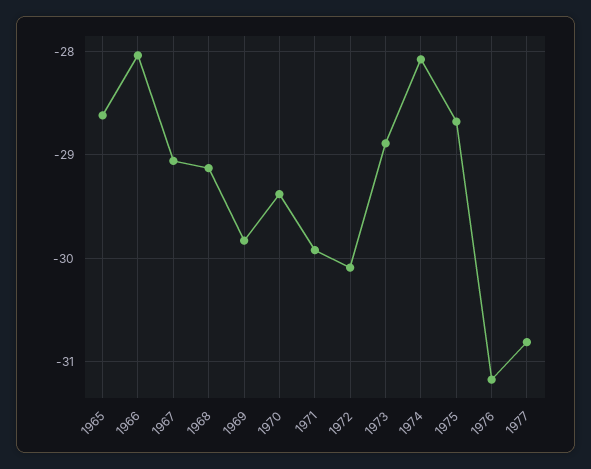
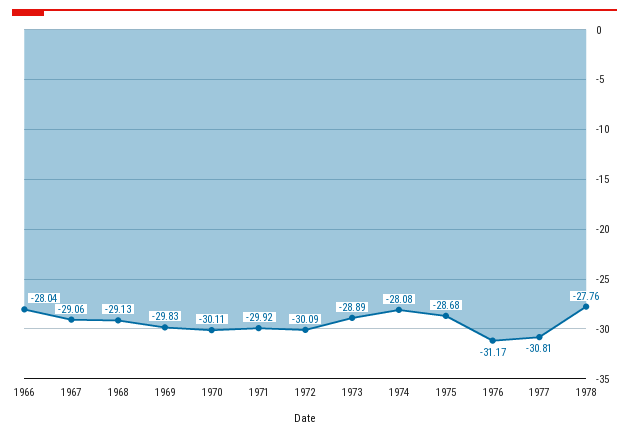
1965: -28.6 -> none
1970: -29.4 -> -30.11
1978: none -> -27.76

